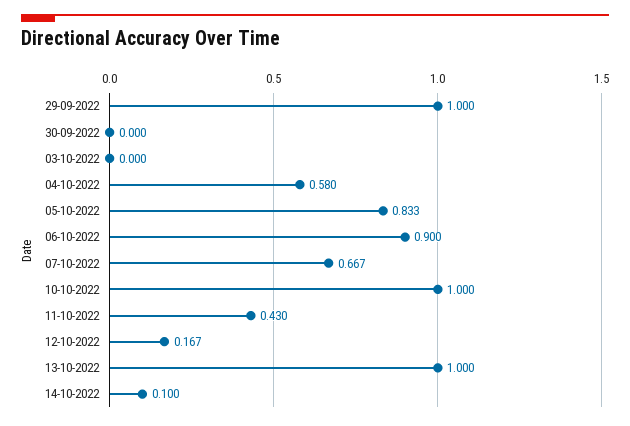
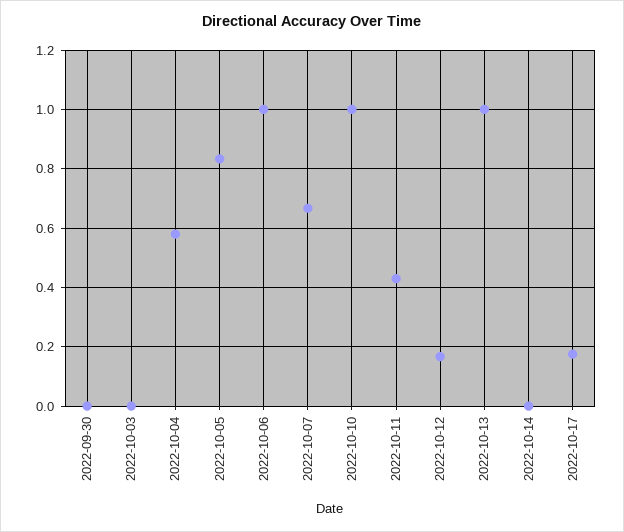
29-09-2022: 1 -> none
06-10-2022: 0.9 -> 1
14-10-2022: 0.1 -> 0
2022-10-17: none -> 0.175

